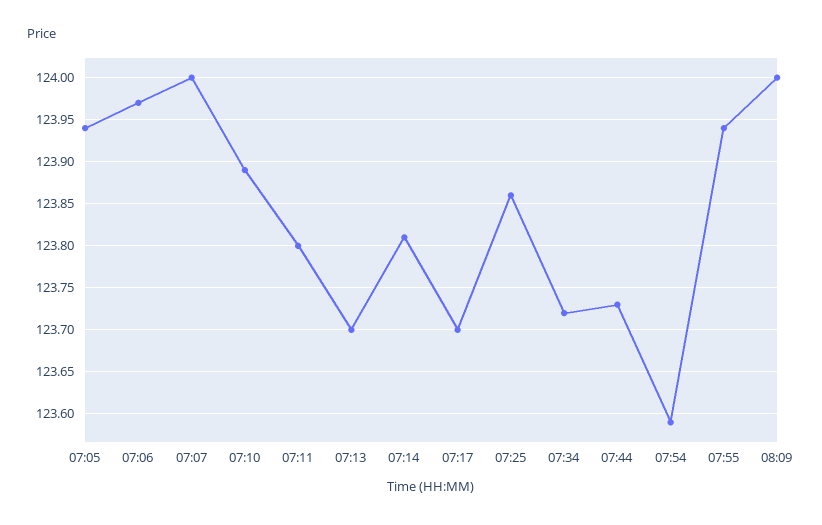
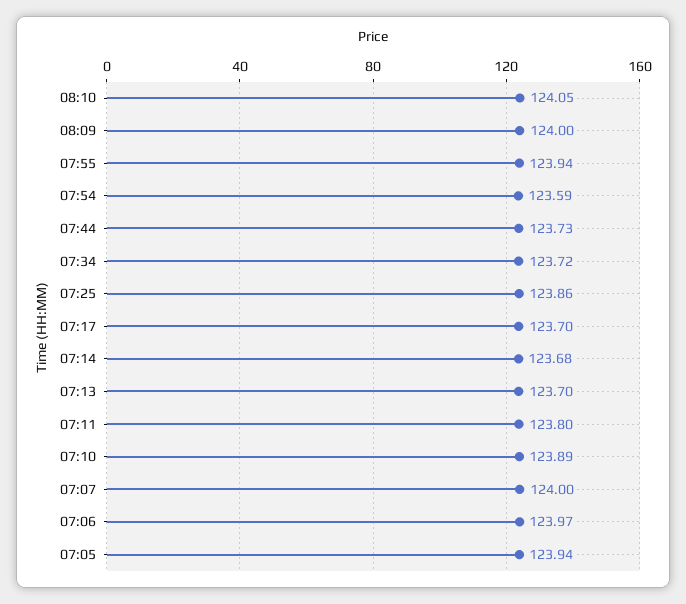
07:14: 123.81 -> 123.68
08:10: none -> 124.05

